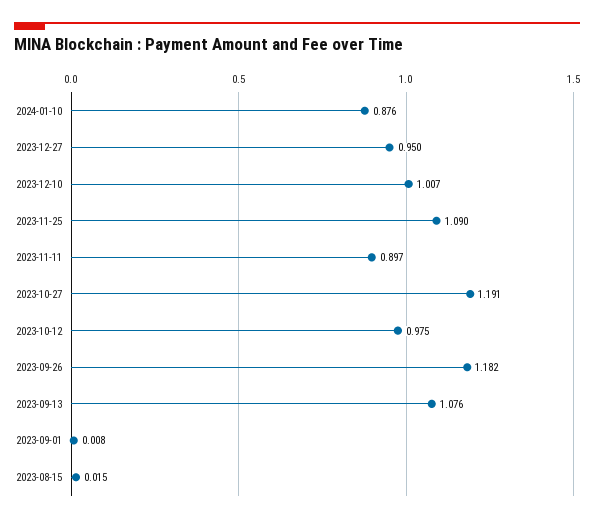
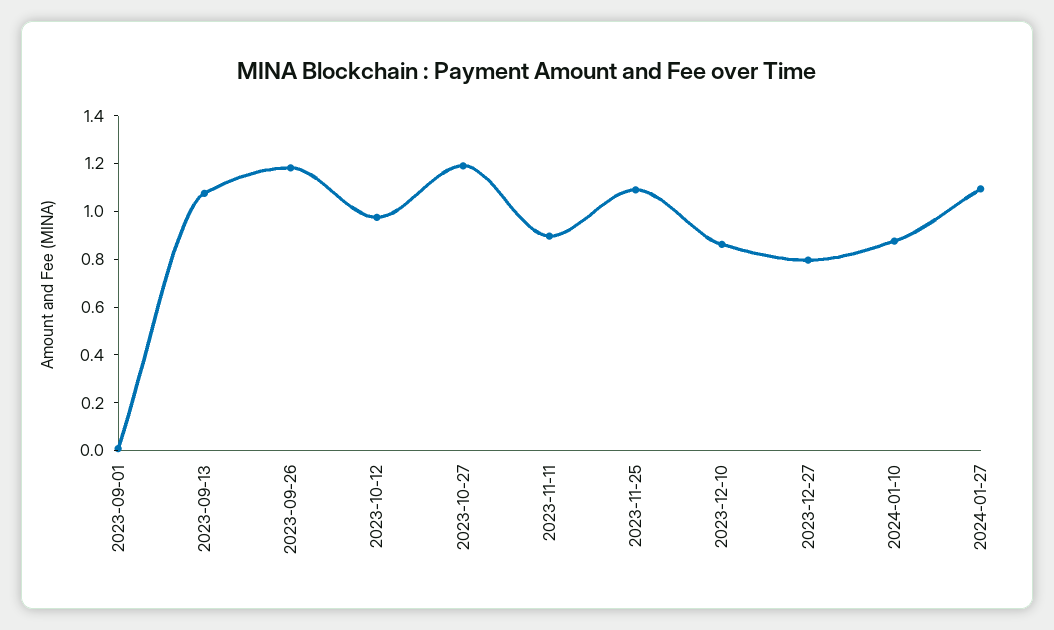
2023-12-27: 0.95 -> 0.8
2023-12-10: 1.007 -> 0.85
2023-08-15: 0.015 -> none
2024-01-27: none -> 1.1

